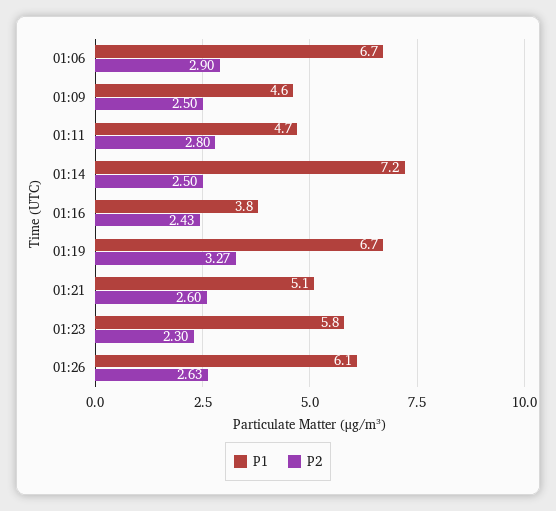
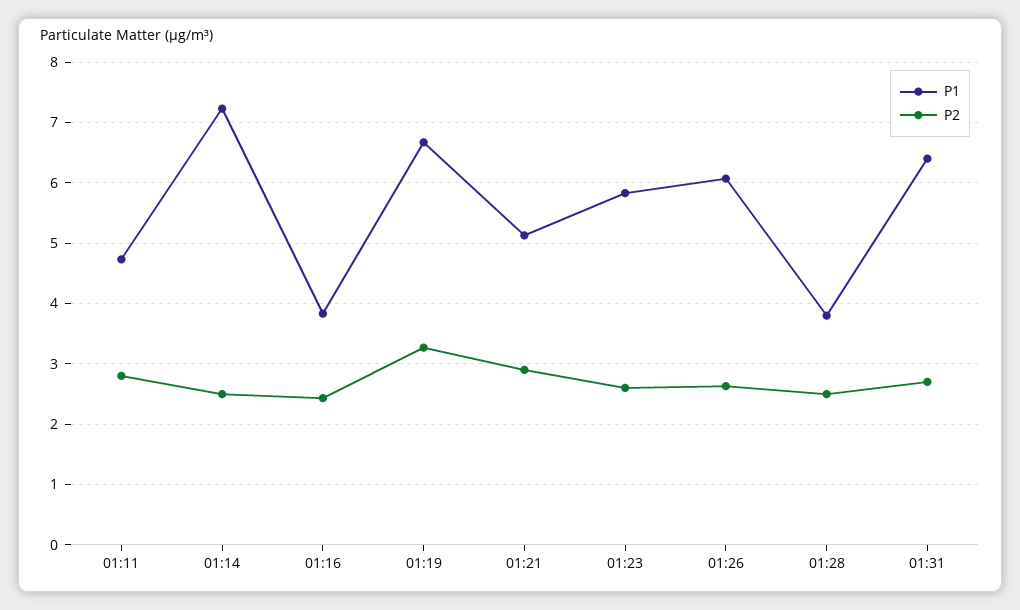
P1, 01:06: 6.7 -> none
P2, 01:06: 2.9 -> none
P1, 01:09: 4.6 -> none
P2, 01:09: 2.5 -> none
P2, 01:21: 2.6 -> 2.9
P2, 01:23: 2.3 -> 2.6
P1, 01:28: none -> 3.8
P2, 01:28: none -> 2.5
P1, 01:31: none -> 6.4
P2, 01:31: none -> 2.7

